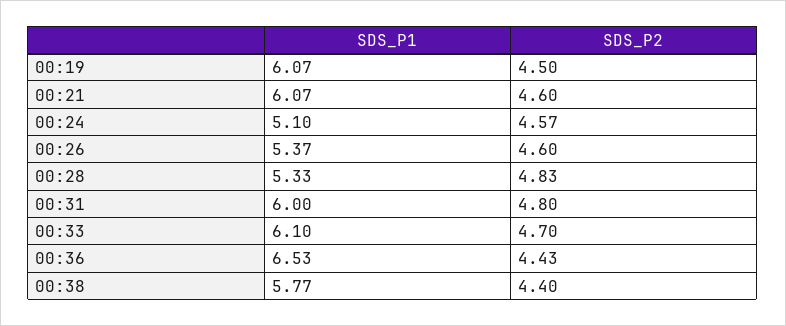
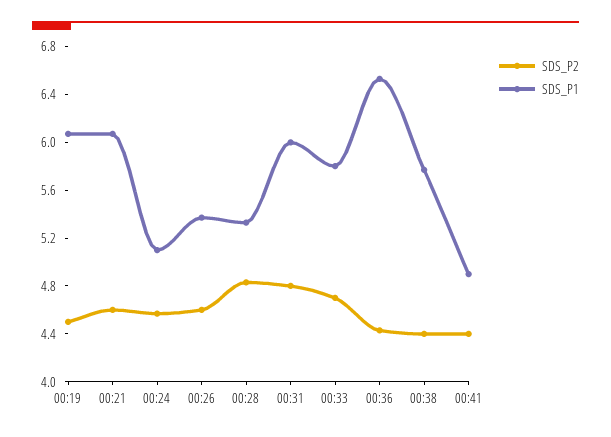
SDS_P1, 00:33: 6.1 -> 5.8
SDS_P2, 00:41: none -> 4.4
SDS_P1, 00:41: none -> 4.9

